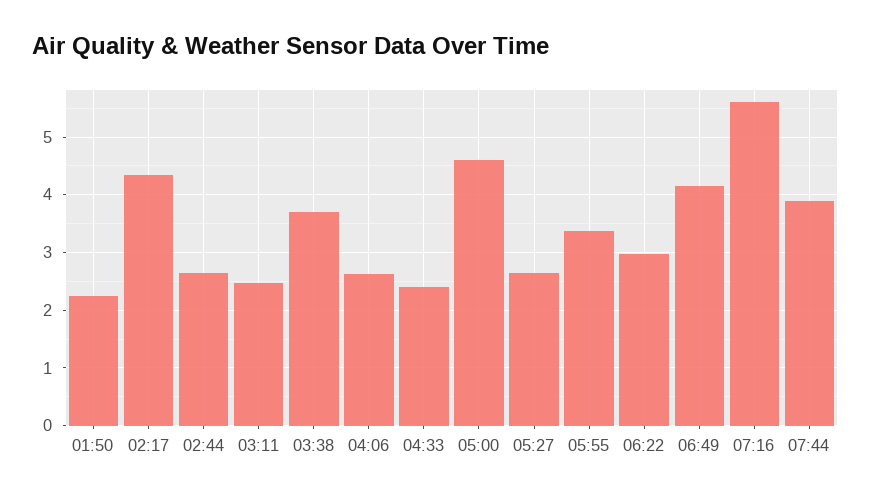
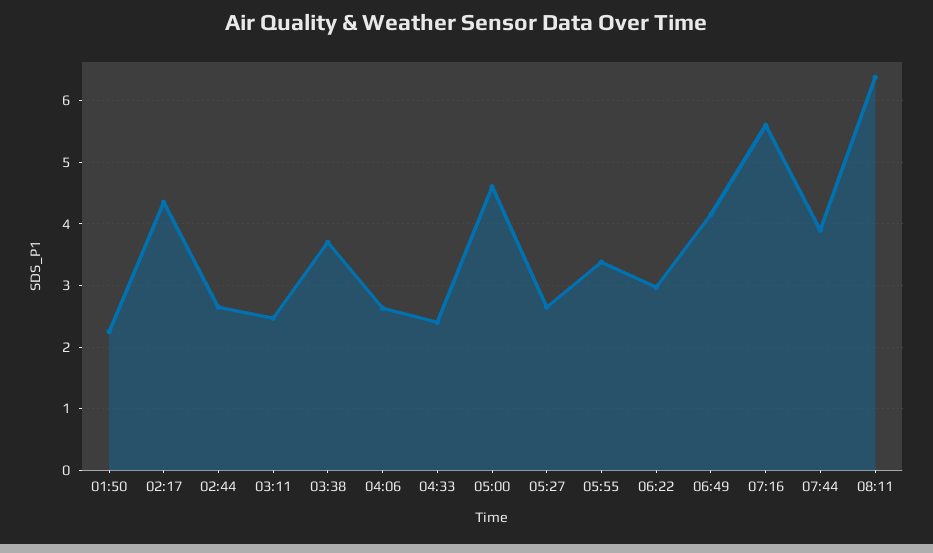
08:11: none -> 6.4

